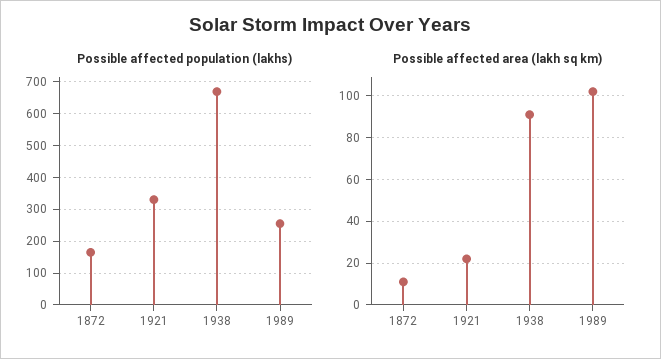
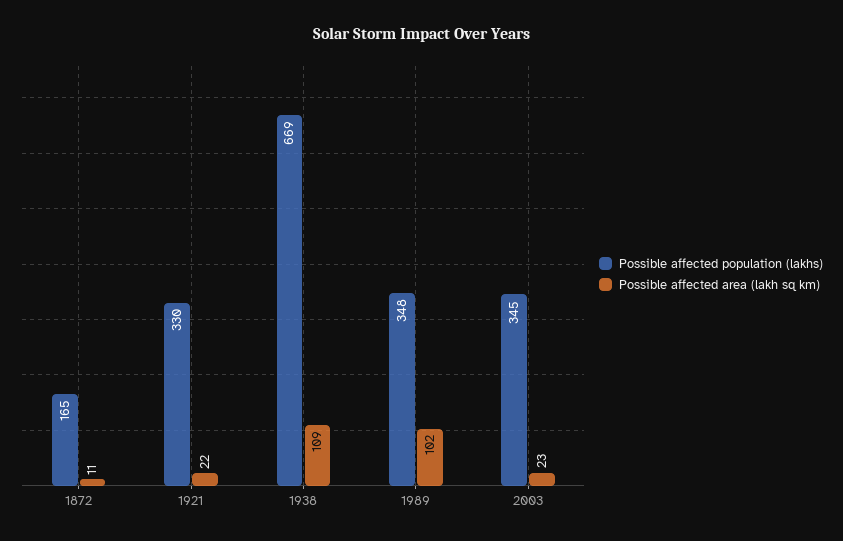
Possible affected population (lakhs), 1989: 260 -> 348
Possible affected area (lakh sq km), 1938: 90 -> 109
Possible affected population (lakhs), 2003: none -> 345
Possible affected area (lakh sq km), 2003: none -> 23

